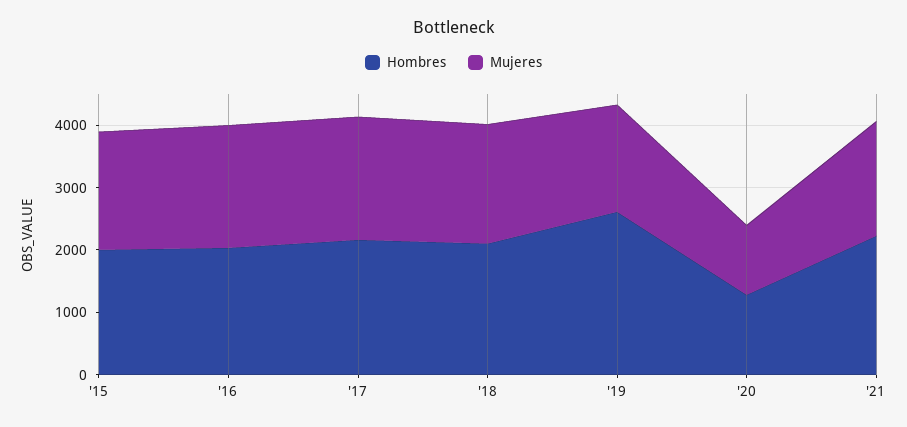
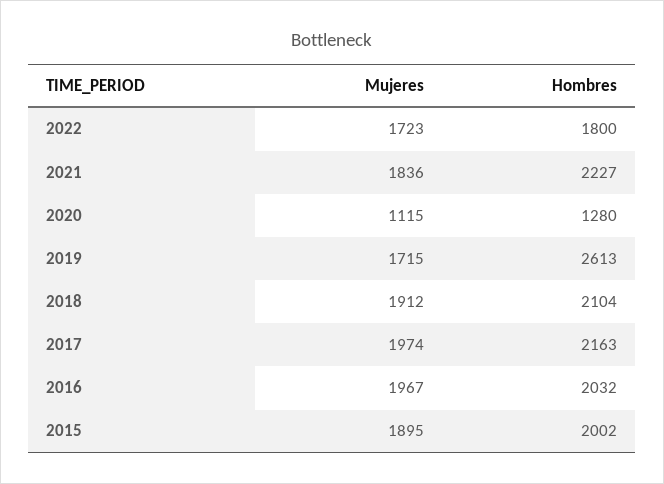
Mujeres, 2022: none -> 1723
Hombres, 2022: none -> 1800

